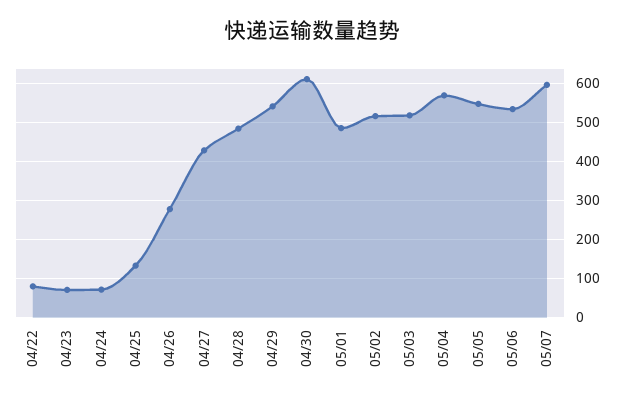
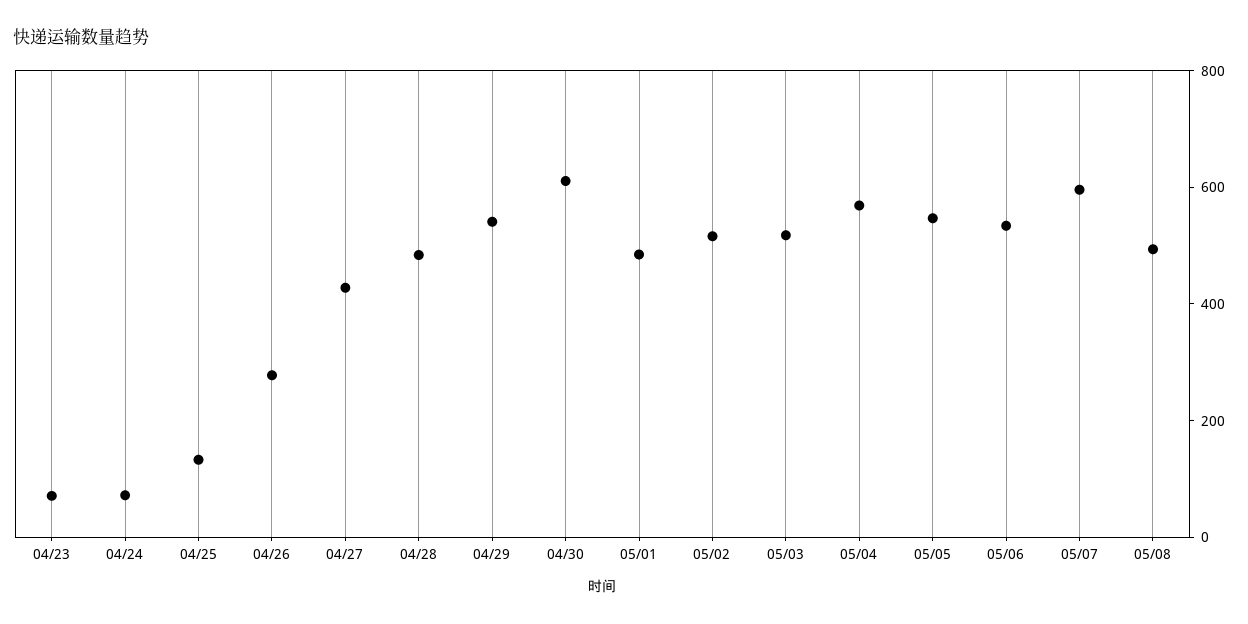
04/22: 80 -> none
05/08: none -> 500

